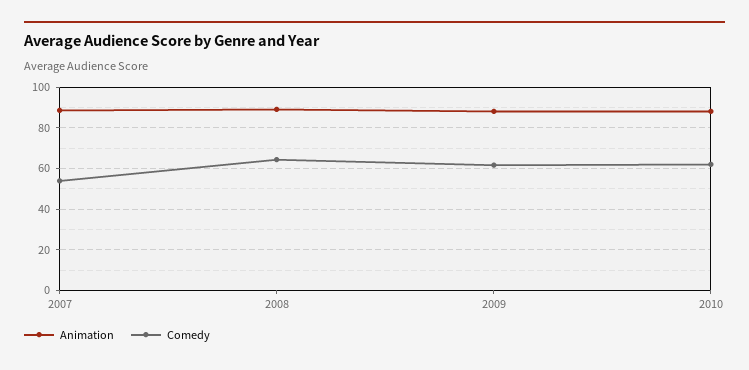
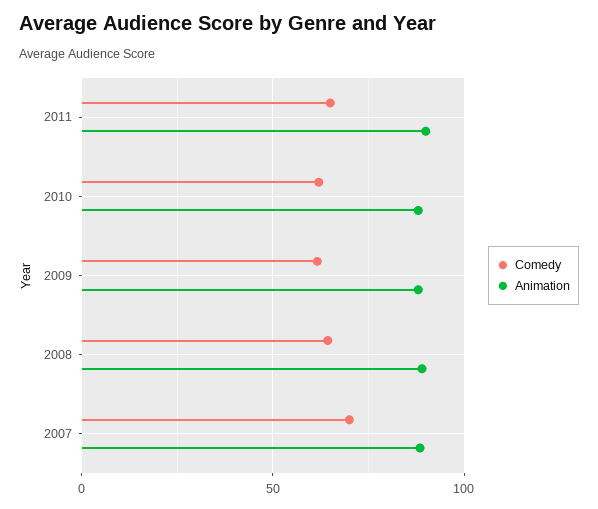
Comedy, 2007: 55 -> 70
Comedy, 2011: none -> 65
Animation, 2011: none -> 90

